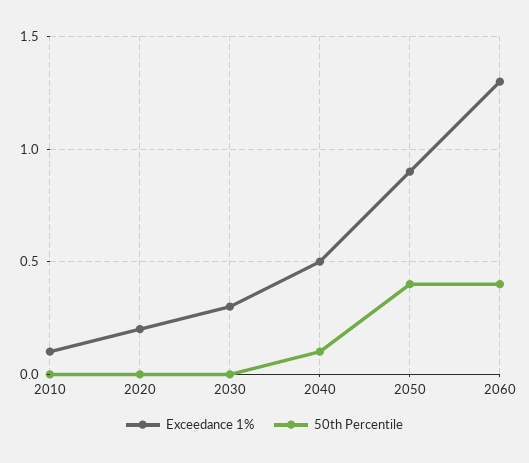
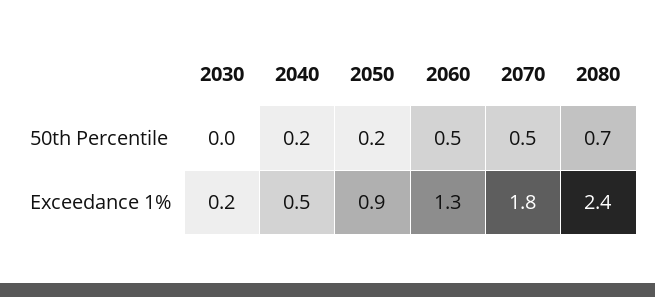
Exceedance 1%, 2010: 0.1 -> none
50th Percentile, 2010: 0 -> none
Exceedance 1%, 2020: 0.2 -> none
50th Percentile, 2020: 0 -> none
Exceedance 1%, 2030: 0.3 -> 0.2
50th Percentile, 2040: 0.1 -> 0.2
50th Percentile, 2050: 0.4 -> 0.2
50th Percentile, 2060: 0.4 -> 0.5
50th Percentile, 2070: none -> 0.5
50th Percentile, 2080: none -> 0.7
Exceedance 1%, 2070: none -> 1.8
Exceedance 1%, 2080: none -> 2.4

